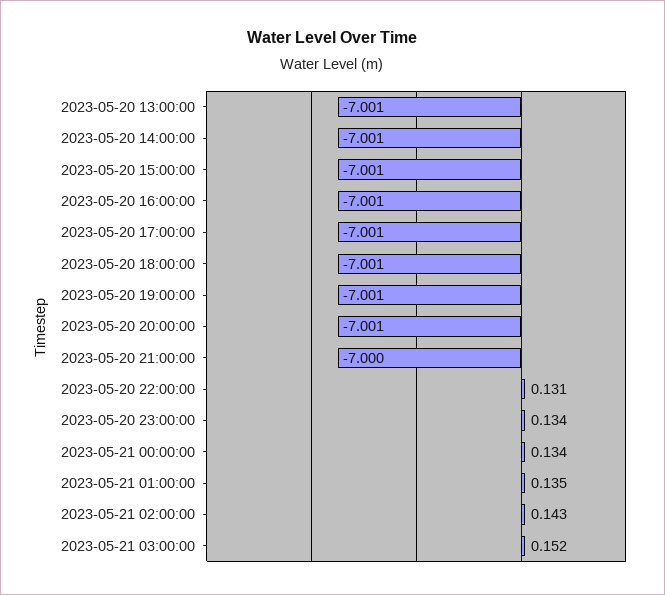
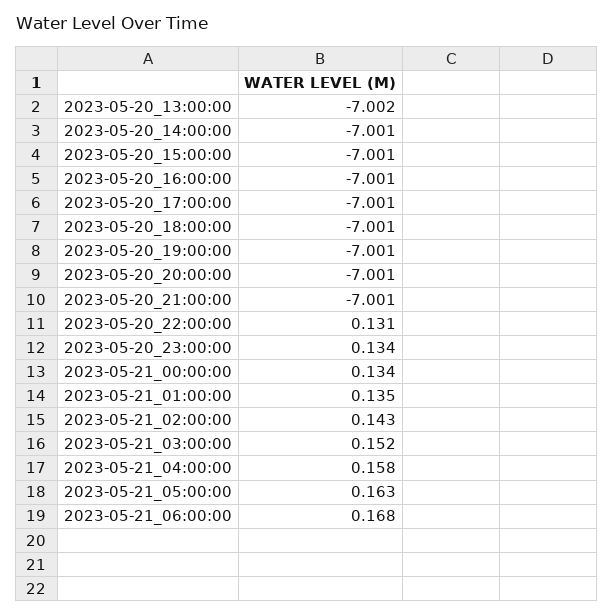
2023-05-20 13:00:00: -7.001 -> -7.002
2023-05-20 21:00:00: -7 -> -7.001
2023-05-21_04:00:00: none -> 0.158
2023-05-21_05:00:00: none -> 0.163
2023-05-21_06:00:00: none -> 0.168

